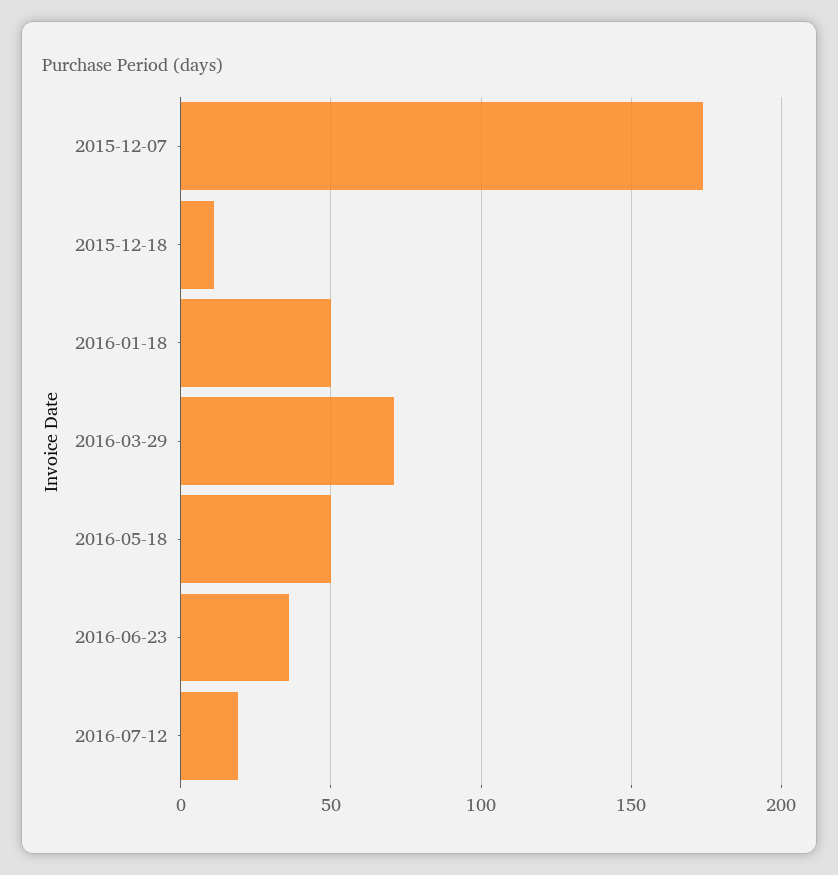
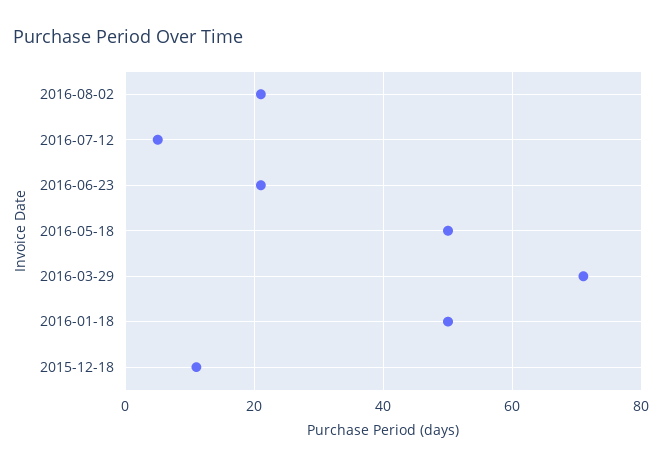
2015-12-07: 175 -> none
2016-06-23: 35 -> 20
2016-07-12: 20 -> 5
2016-08-02: none -> 20

